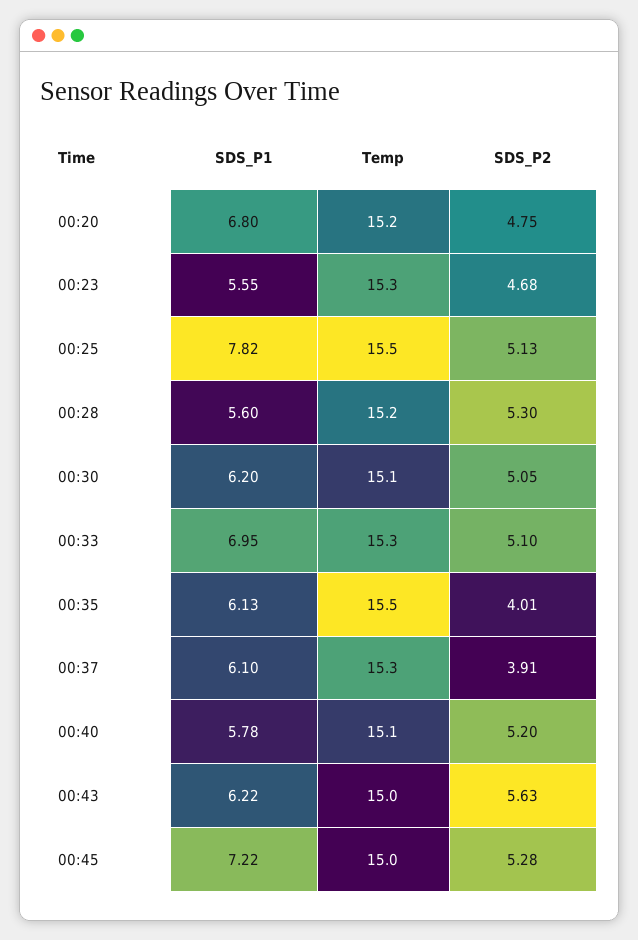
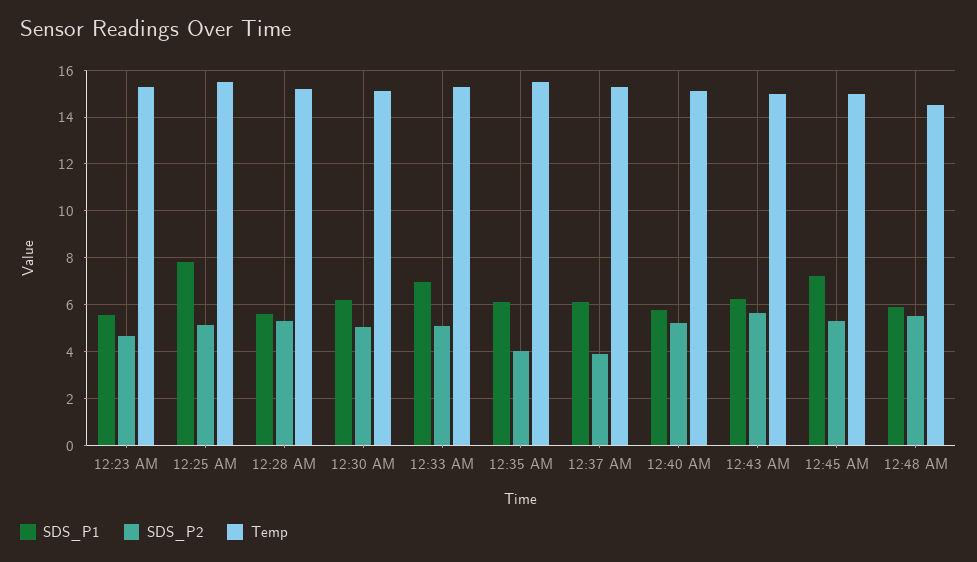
SDS_P1, 00:20: 6.8 -> none
Temp, 00:20: 15.2 -> none
SDS_P2, 00:20: 4.75 -> none
SDS_P1, 12:48 AM: none -> 6
SDS_P2, 12:48 AM: none -> 5.5
Temp, 12:48 AM: none -> 14.5

